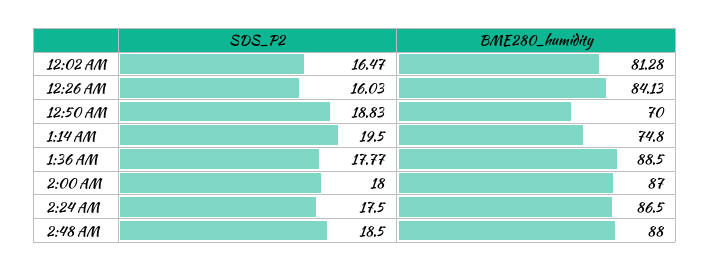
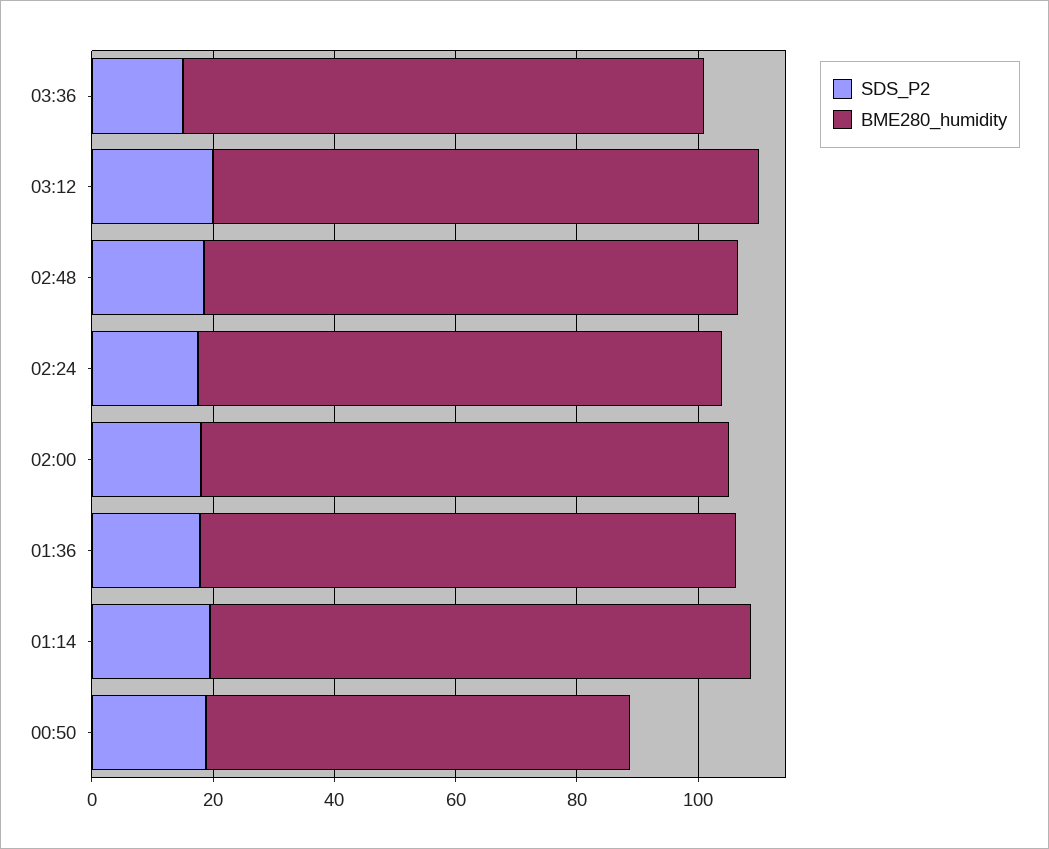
SDS_P2, 12:02 AM: 16.47 -> none
BME280_humidity, 12:02 AM: 81.28 -> none
SDS_P2, 12:26 AM: 16.03 -> none
BME280_humidity, 12:26 AM: 84.13 -> none
BME280_humidity, 1:14 AM: 74.8 -> 90
SDS_P2, 03:36: none -> 15
BME280_humidity, 03:36: none -> 85
SDS_P2, 03:12: none -> 20
BME280_humidity, 03:12: none -> 90

